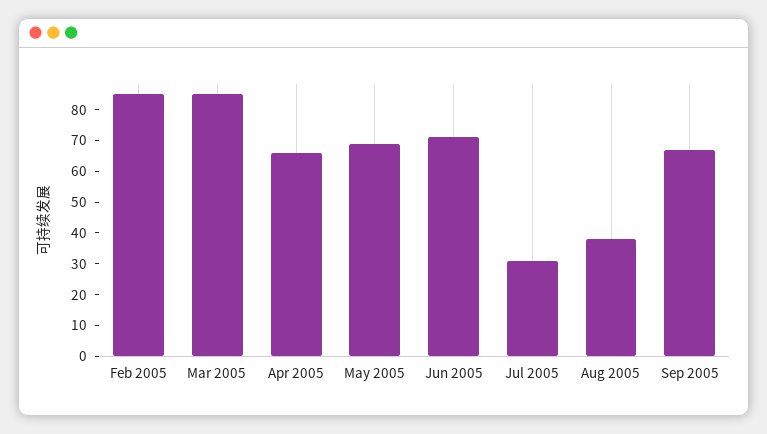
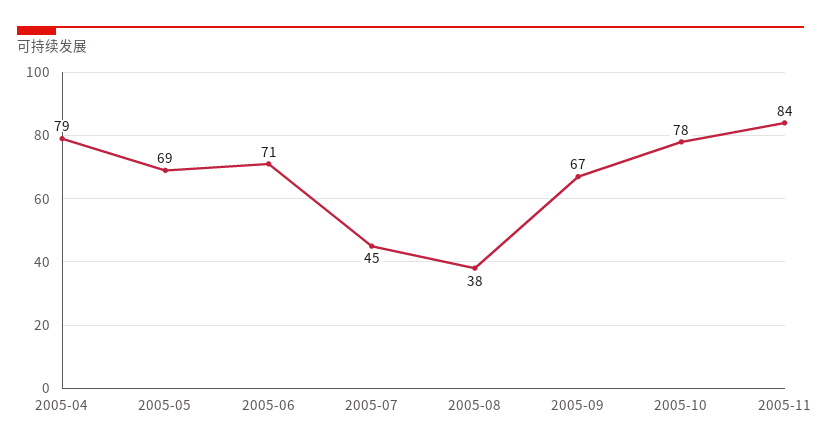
Feb 2005: 85 -> none
Mar 2005: 85 -> none
Apr 2005: 65 -> 79
Jul 2005: 30 -> 45
2005-10: none -> 78
2005-11: none -> 84

